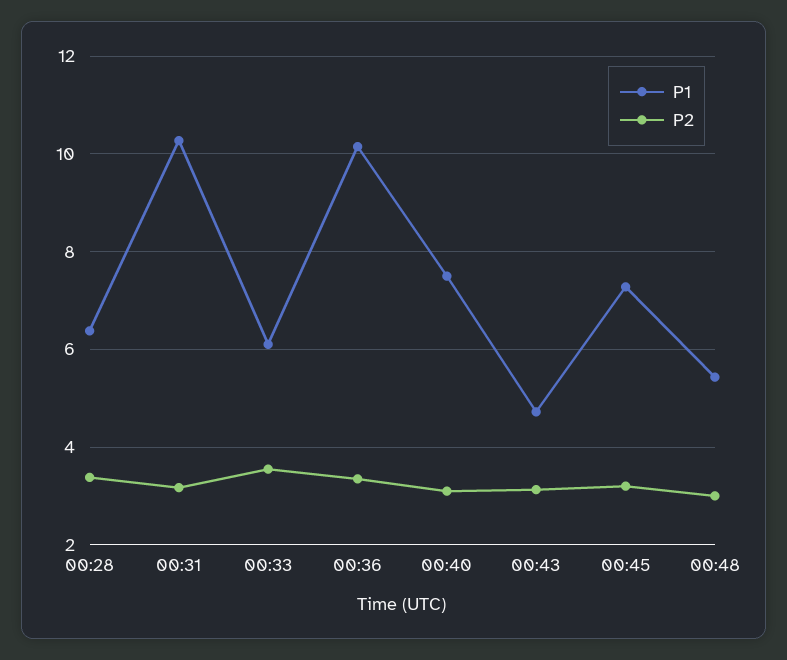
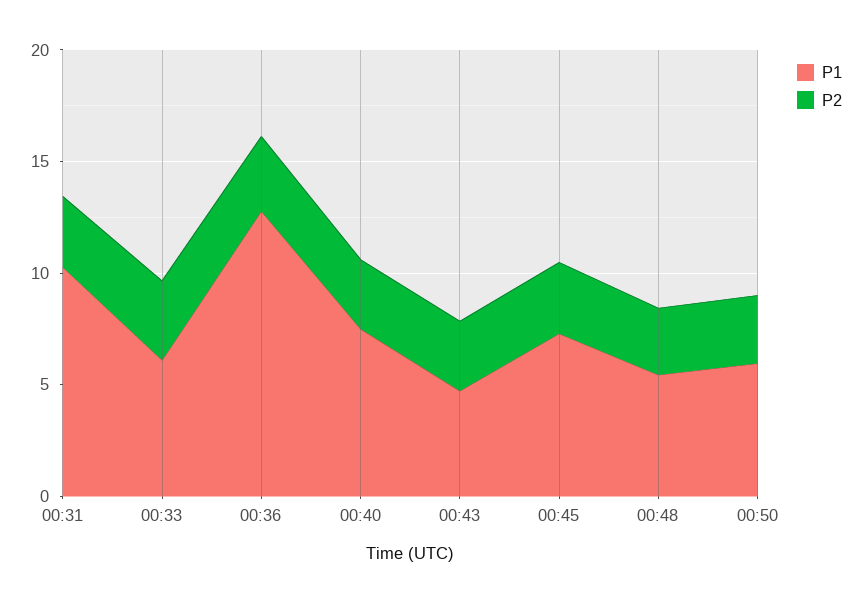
P1, 00:28: 6.4 -> none
P2, 00:28: 3.4 -> none
P1, 00:36: 10.2 -> 13
P1, 00:50: none -> 6
P2, 00:50: none -> 3

